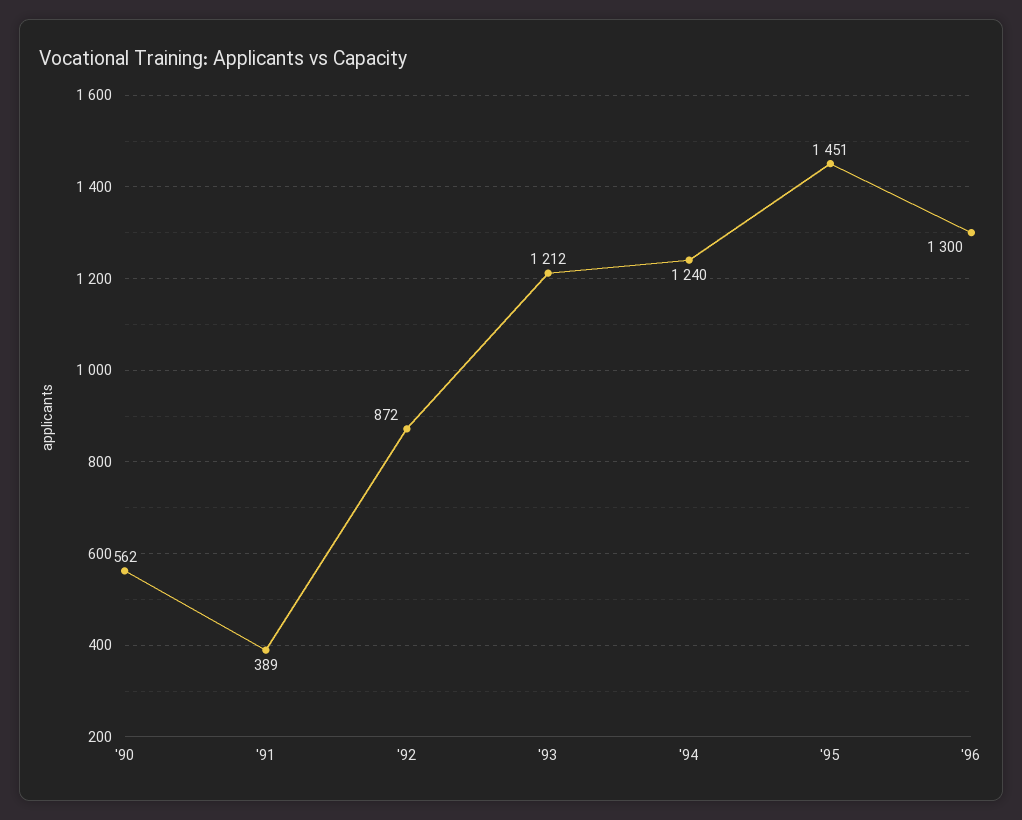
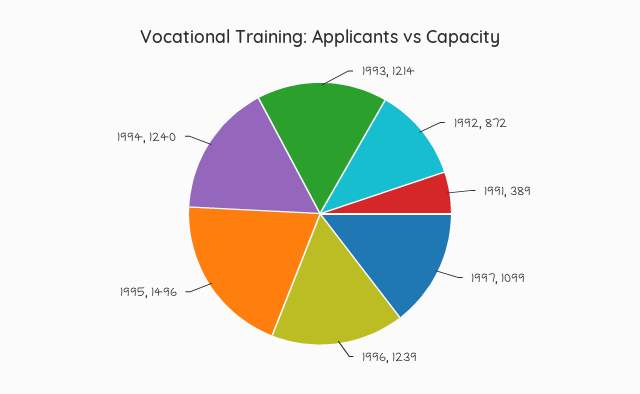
'90: 562 -> none
'93: 1212 -> 1214
'95: 1451 -> 1496
'96: 1300 -> 1239
1997: none -> 1099

